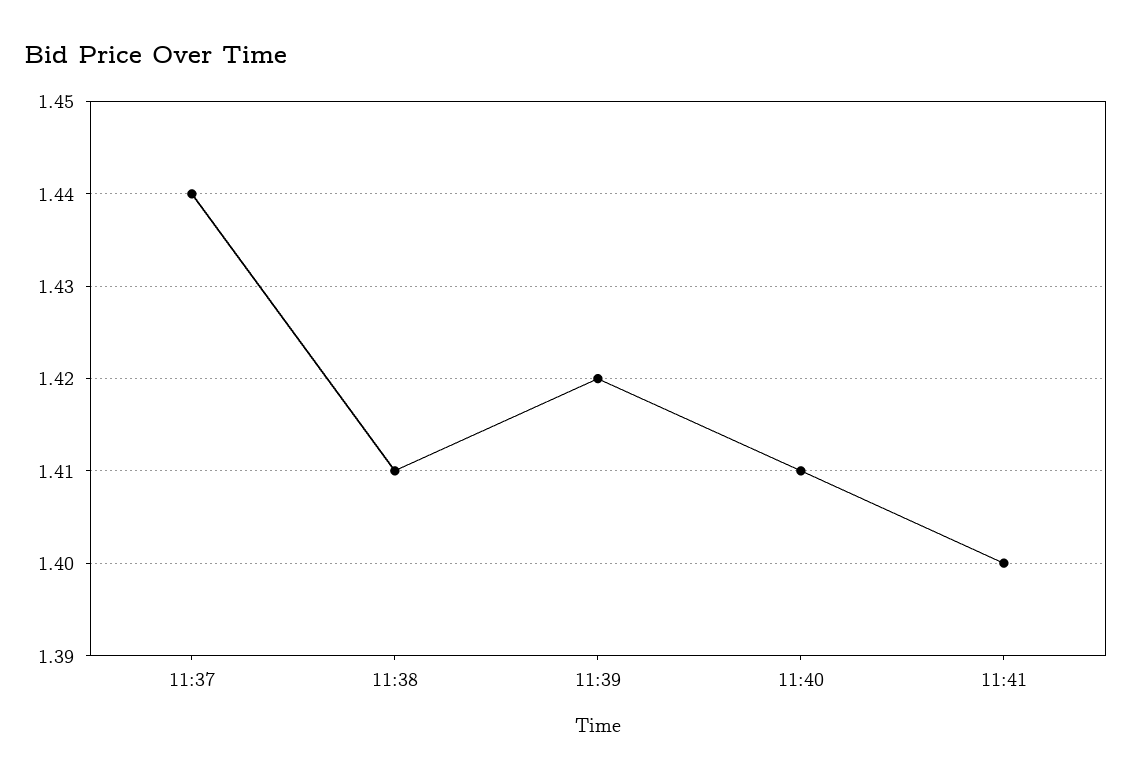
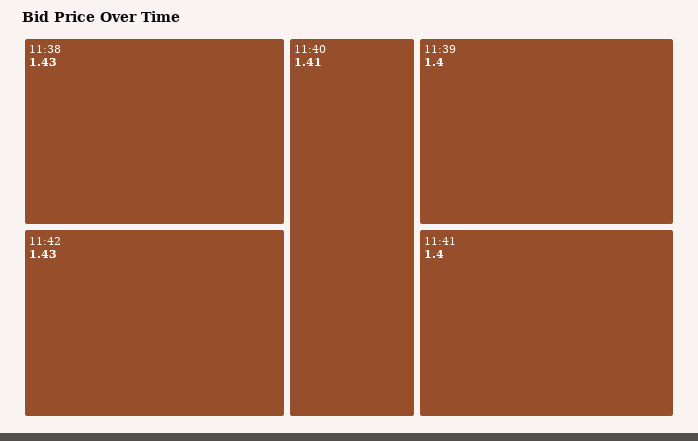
11:37: 1.44 -> none
11:38: 1.41 -> 1.43
11:39: 1.42 -> 1.4
11:42: none -> 1.43

